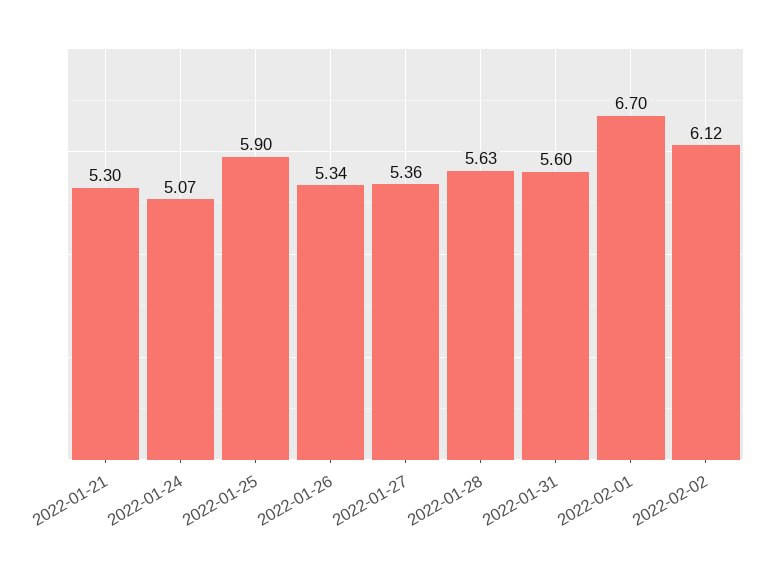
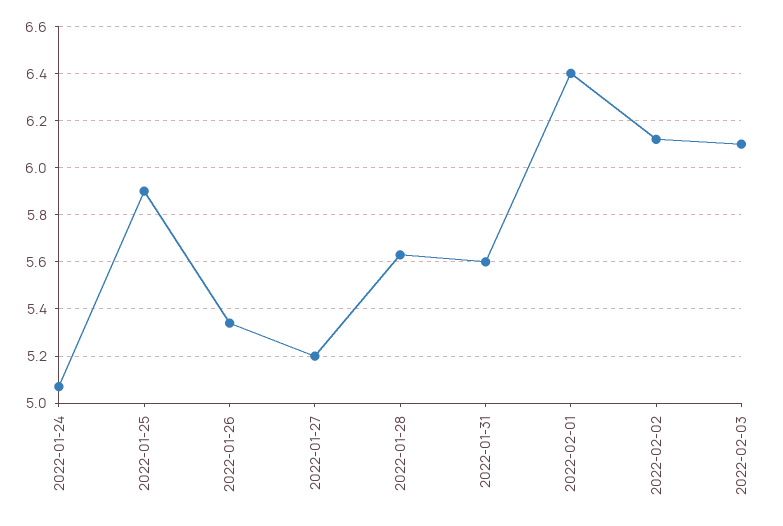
2022-01-21: 5.3 -> none
2022-01-27: 5.36 -> 5.2
2022-02-01: 6.7 -> 6.4
2022-02-03: none -> 6.1

